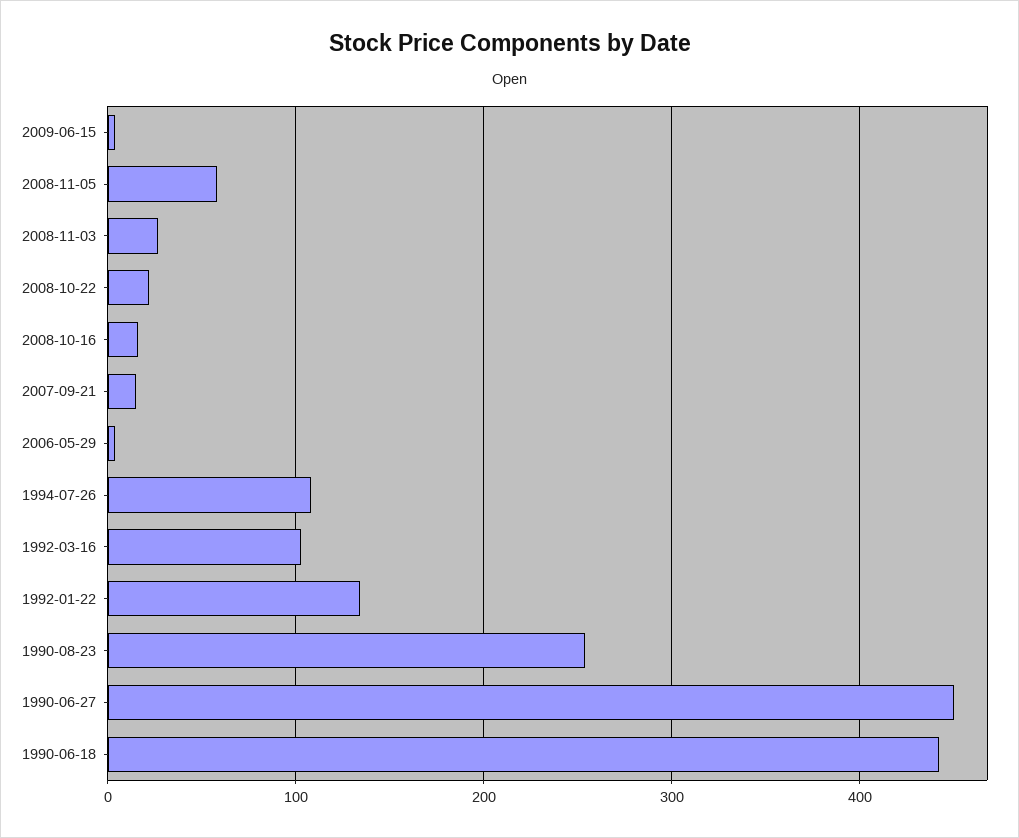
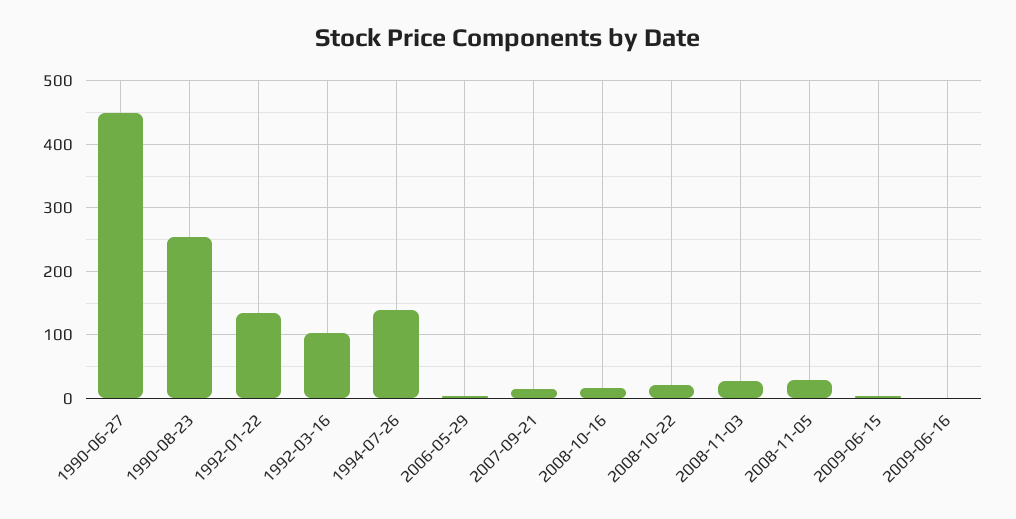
2008-11-05: 60 -> 30
1994-07-26: 110 -> 140
1990-06-18: 440 -> none
2009-06-16: none -> 0

